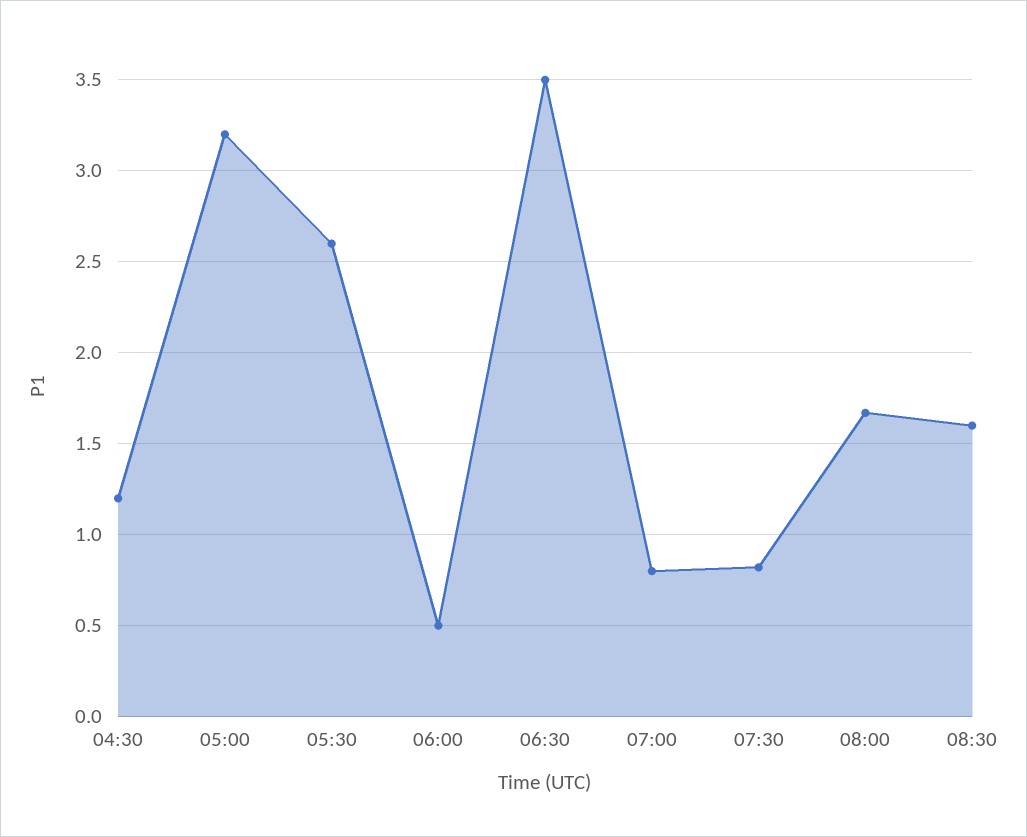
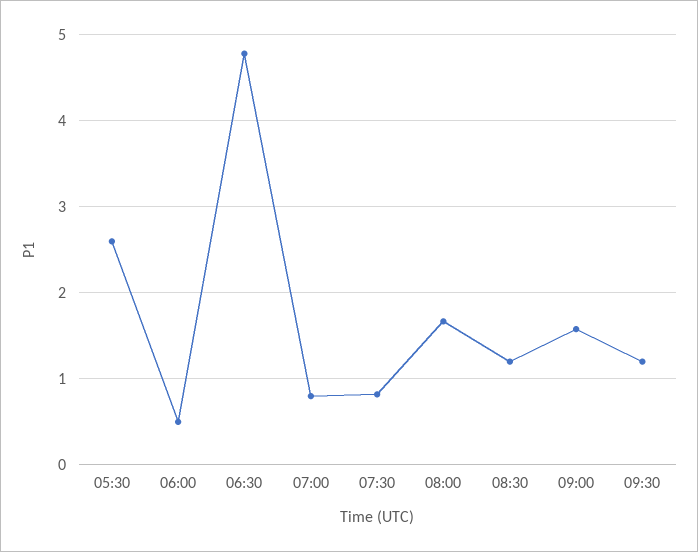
04:30: 1.2 -> none
05:00: 3.2 -> none
06:30: 3.5 -> 4.8
08:30: 1.6 -> 1.2
09:00: none -> 1.6
09:30: none -> 1.2

